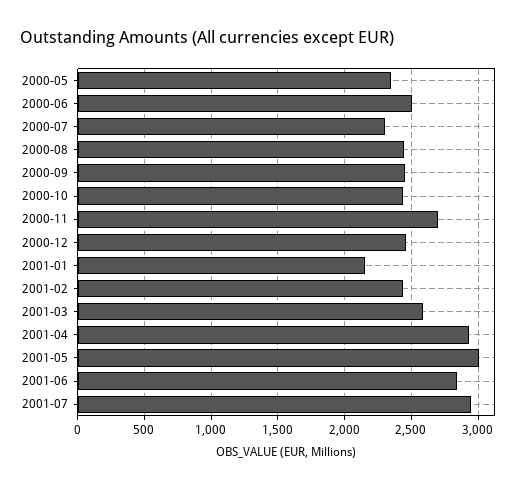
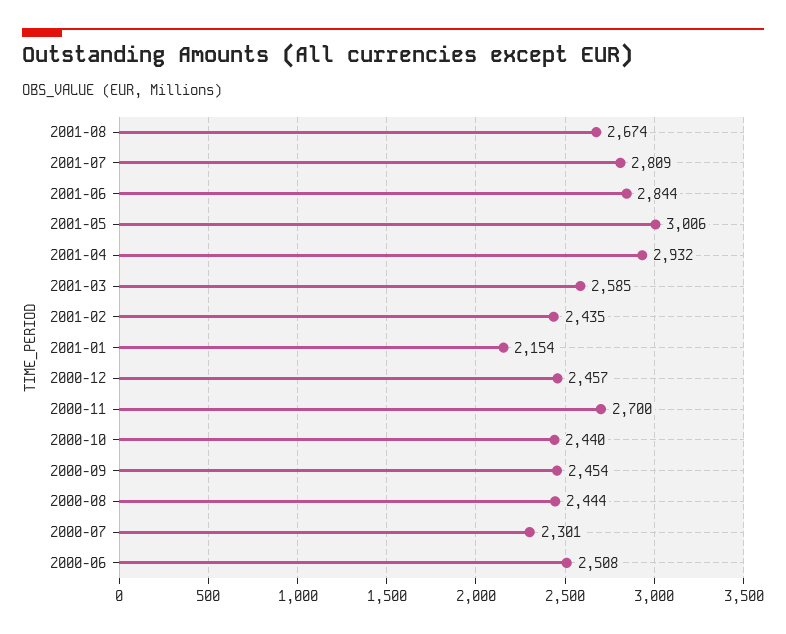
2000-05: 2350 -> none
2001-07: 2950 -> 2809
2001-08: none -> 2674

